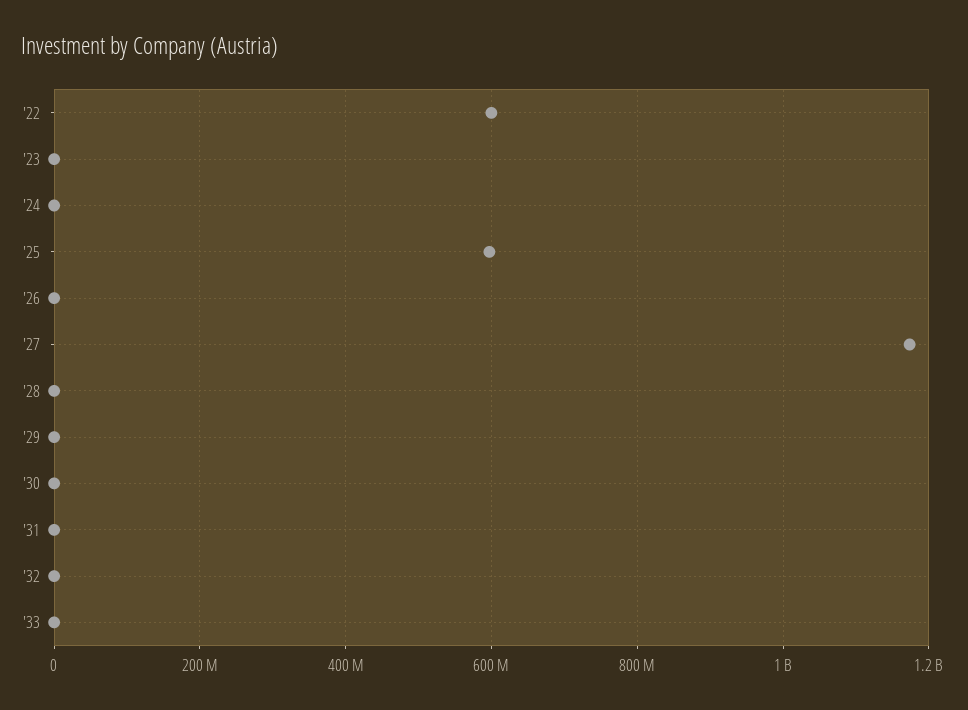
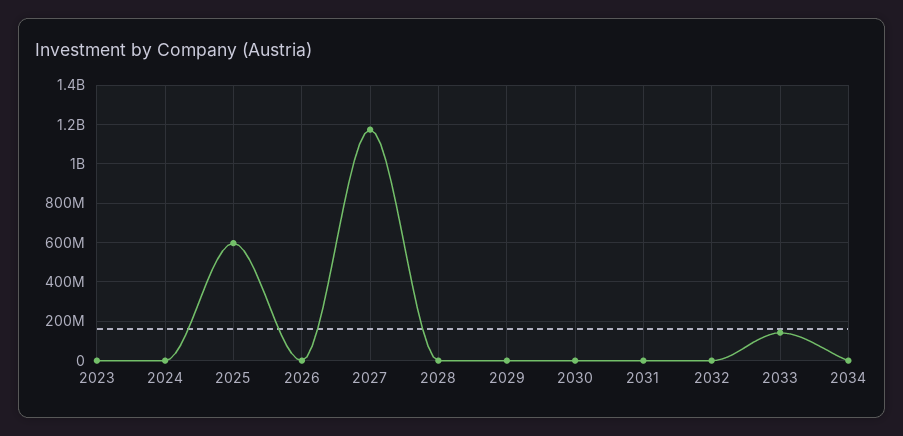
'22: 600000000 -> none
'33: 0 -> 150000000
2034: none -> 0

